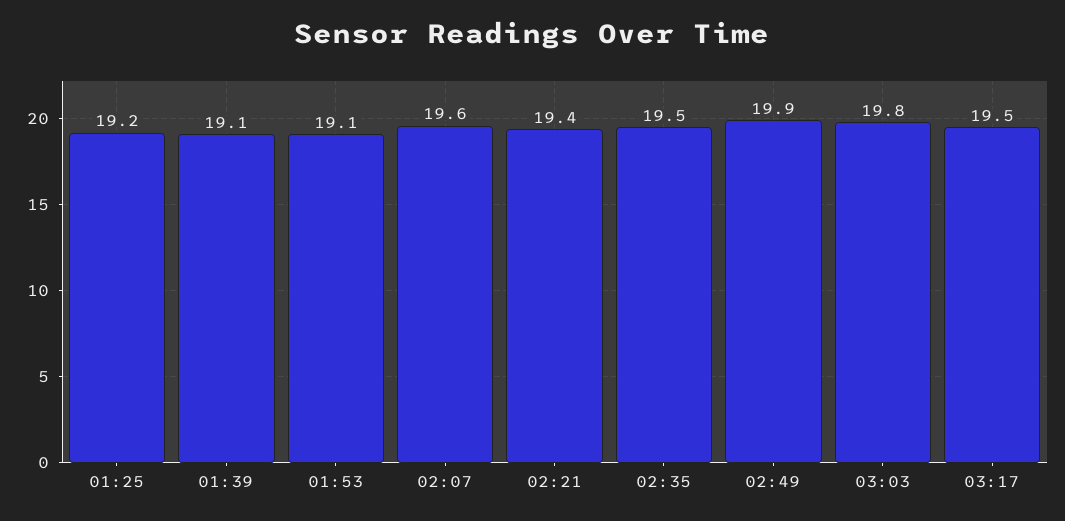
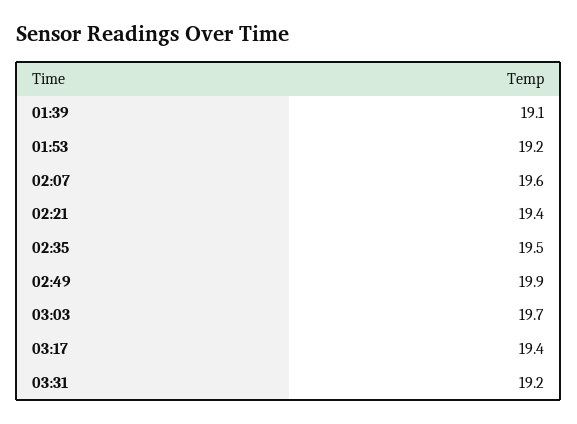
01:25: 19.2 -> none
01:53: 19.1 -> 19.2
03:03: 19.8 -> 19.7
03:17: 19.5 -> 19.4
03:31: none -> 19.2

